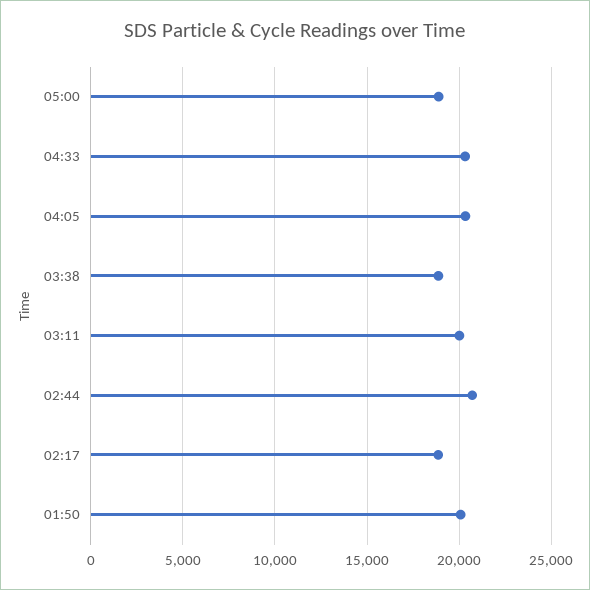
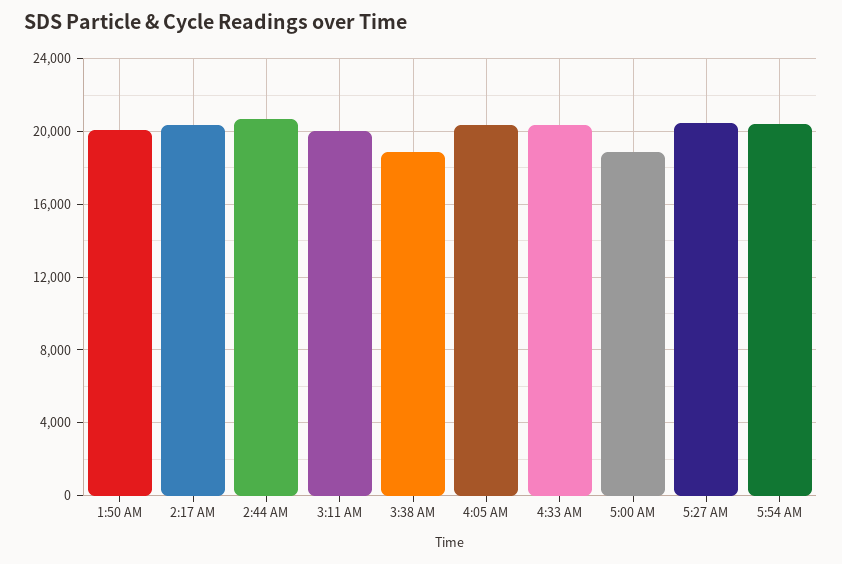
02:17: 19000 -> 20500
5:27 AM: none -> 20500
5:54 AM: none -> 20500

